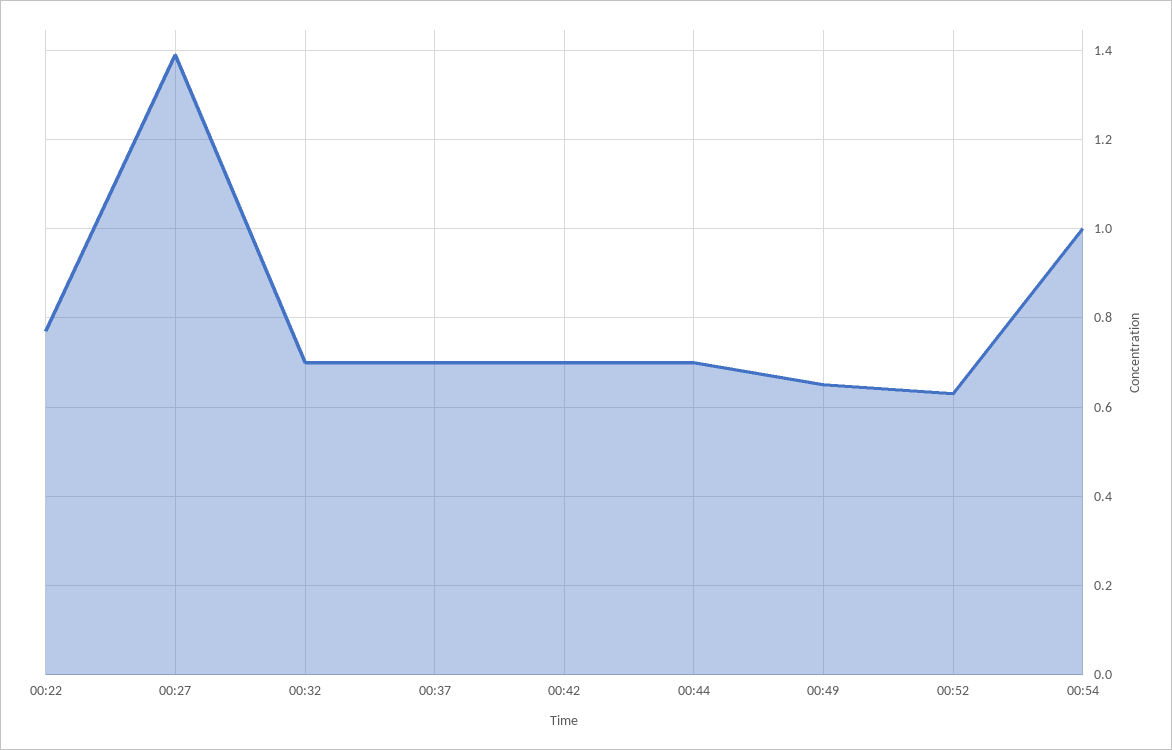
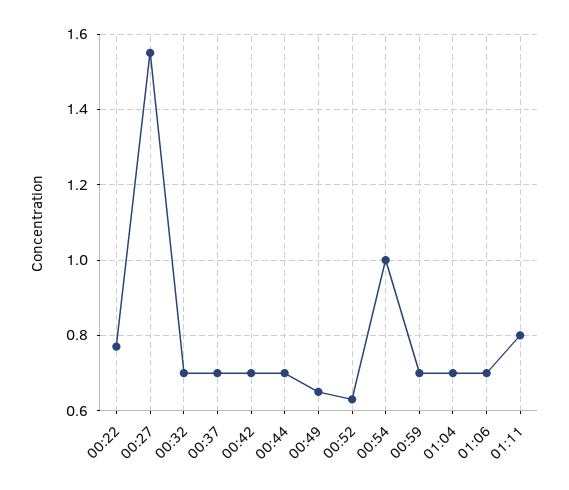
00:27: 1.4 -> 1.55
00:59: none -> 0.7
01:04: none -> 0.7
01:06: none -> 0.7
01:11: none -> 0.8

